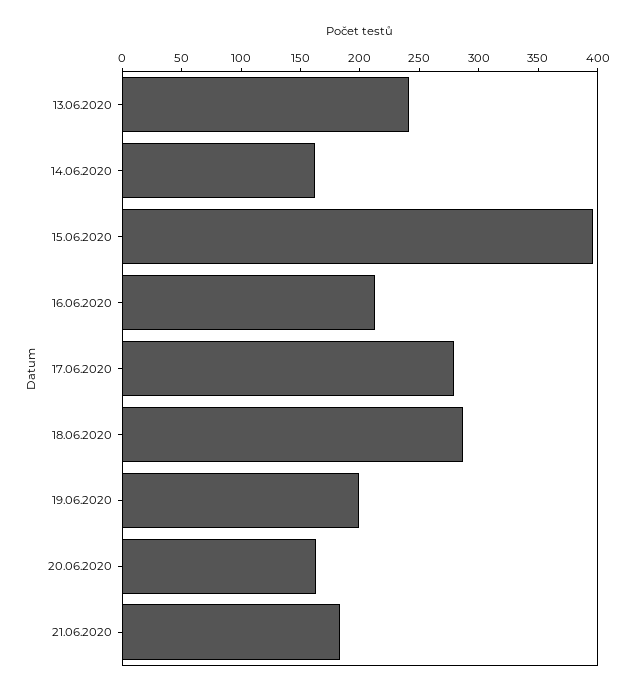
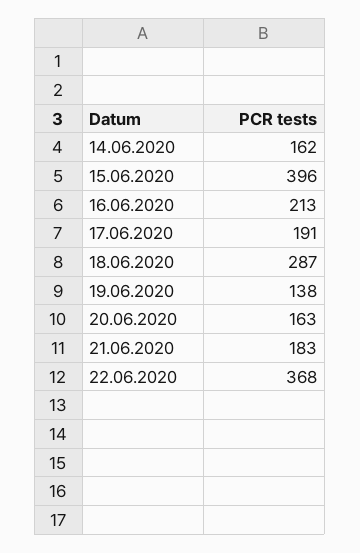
13.06.2020: 240 -> none
17.06.2020: 280 -> 191
19.06.2020: 200 -> 138
22.06.2020: none -> 368

